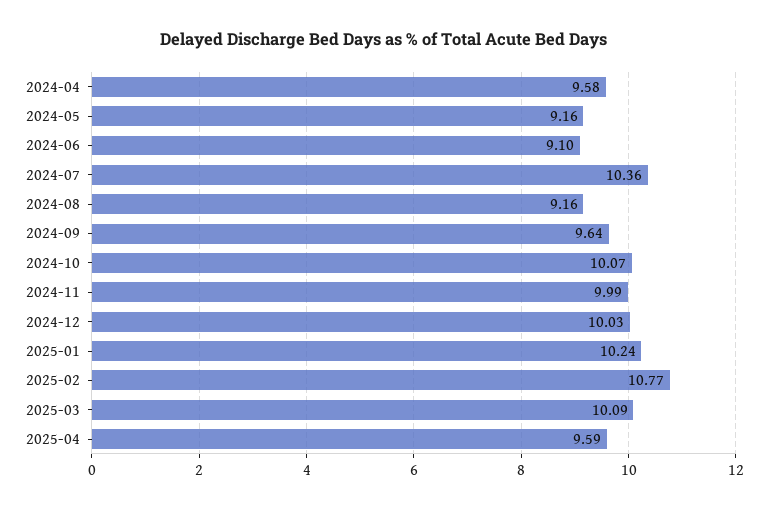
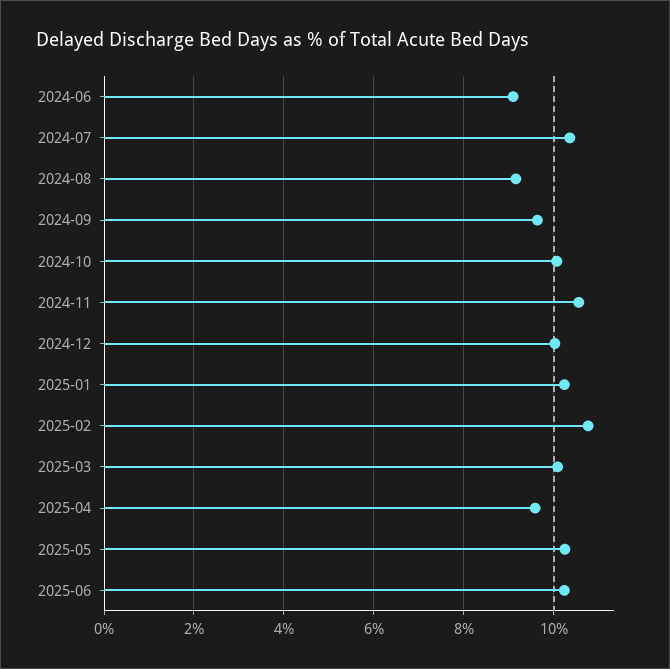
2024-04: 9.58 -> none
2024-05: 9.16 -> none
2024-11: 9.99 -> 10.6
2025-05: none -> 10.2
2025-06: none -> 10.2

